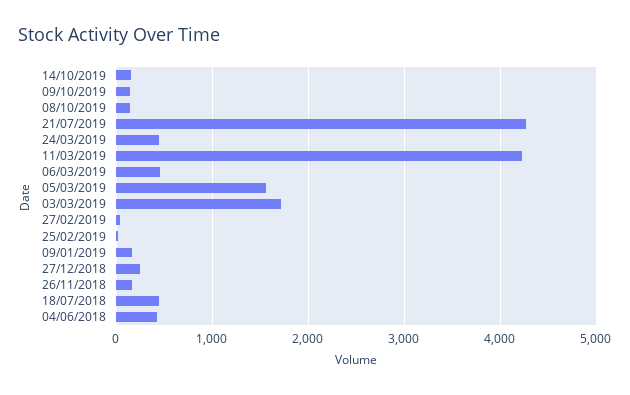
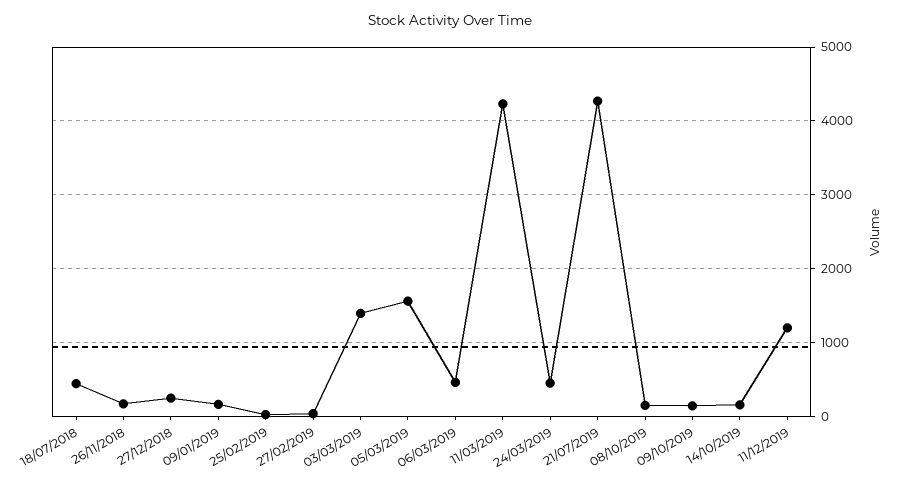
03/03/2019: 1700 -> 1400
04/06/2018: 400 -> none
11/12/2019: none -> 1200

